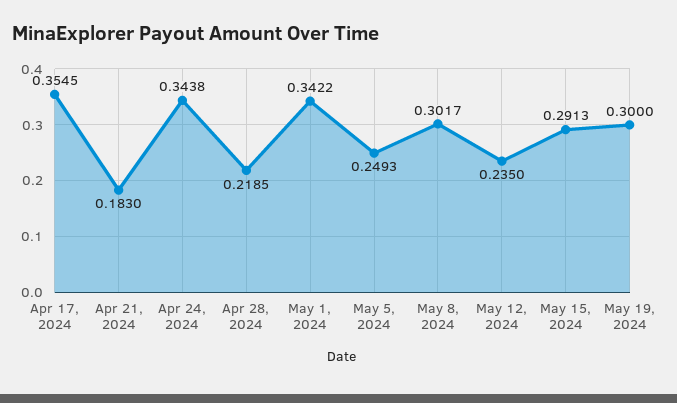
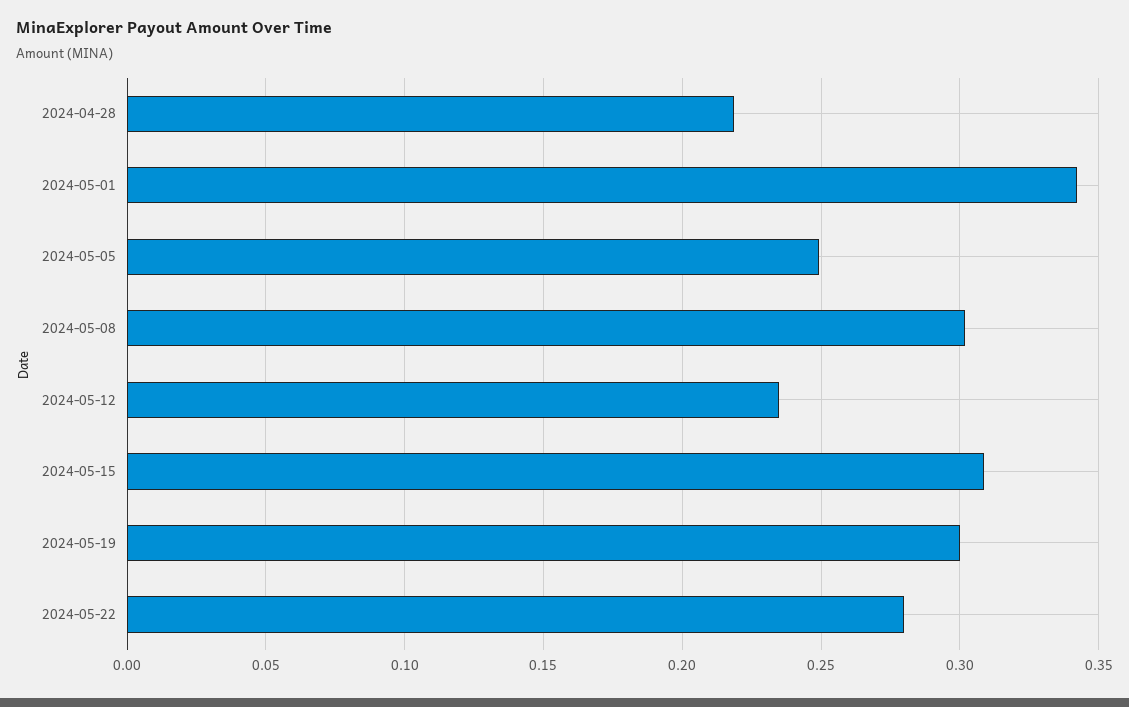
Apr 17, 2024: 0.3545 -> none
Apr 21, 2024: 0.183 -> none
Apr 24, 2024: 0.3438 -> none
May 15, 2024: 0.2913 -> 0.31
2024-05-22: none -> 0.28

